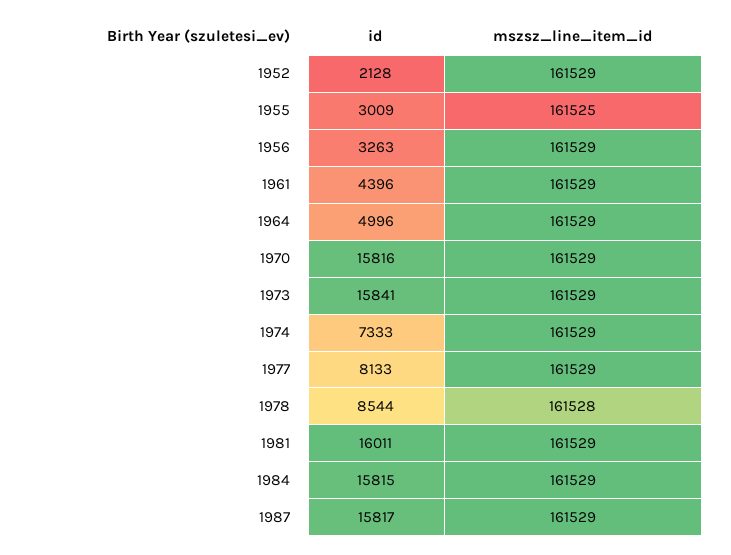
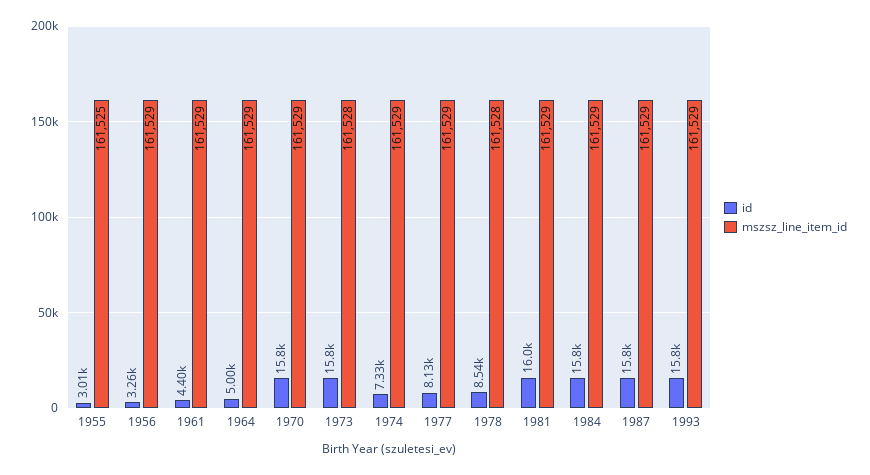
id, 1952: 2128 -> none
mszsz_line_item_id, 1952: 161529 -> none
mszsz_line_item_id, 1973: 161529 -> 161528
id, 1993: none -> 15800
mszsz_line_item_id, 1993: none -> 161529

